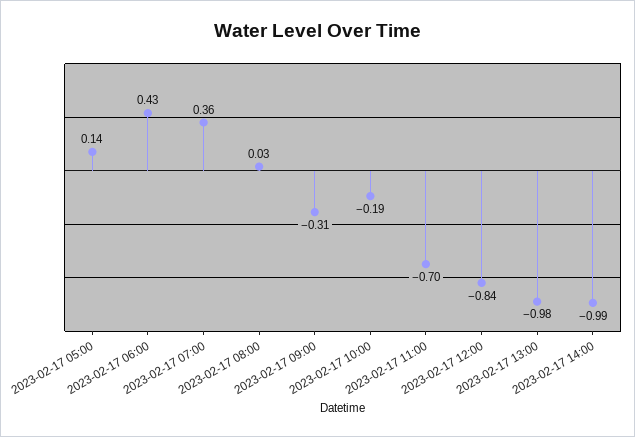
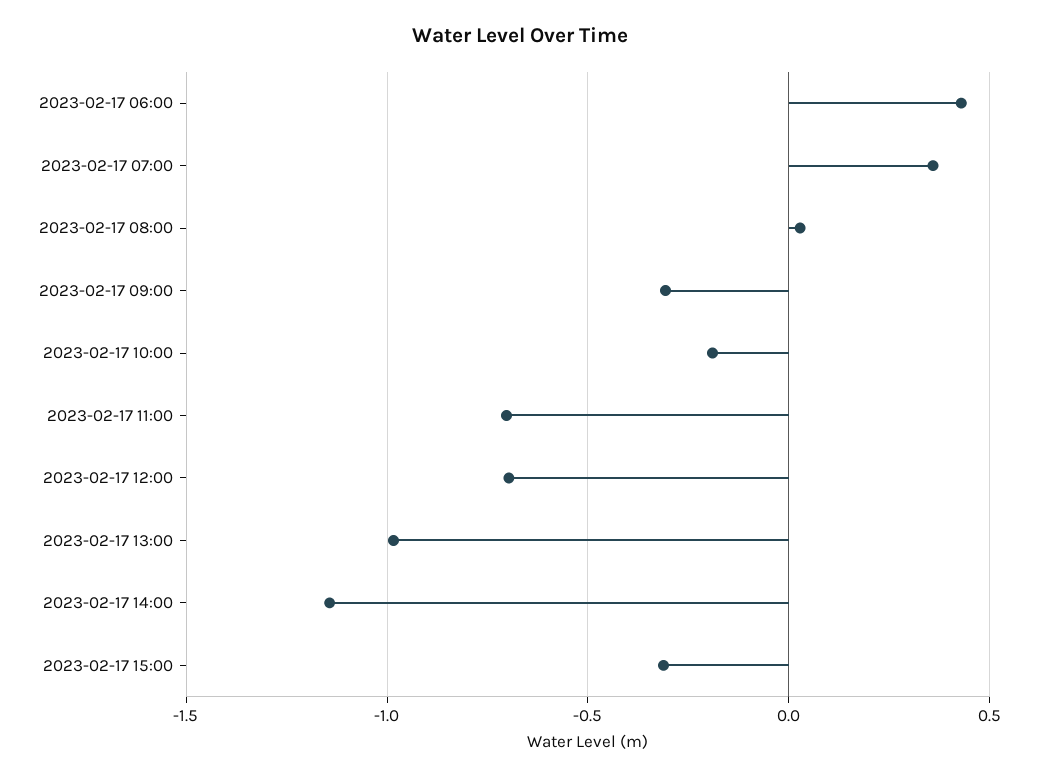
2023-02-17 05:00: 0.14 -> none
2023-02-17 12:00: -0.84 -> -0.7
2023-02-17 14:00: -0.99 -> -1.15
2023-02-17 15:00: none -> -0.3

